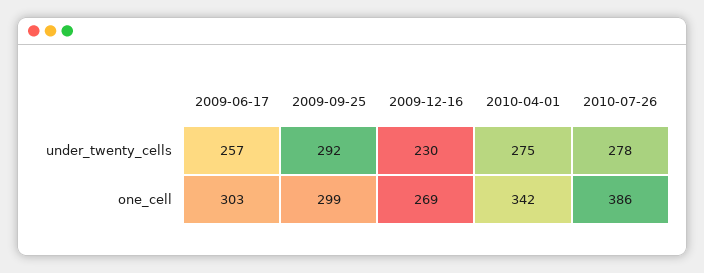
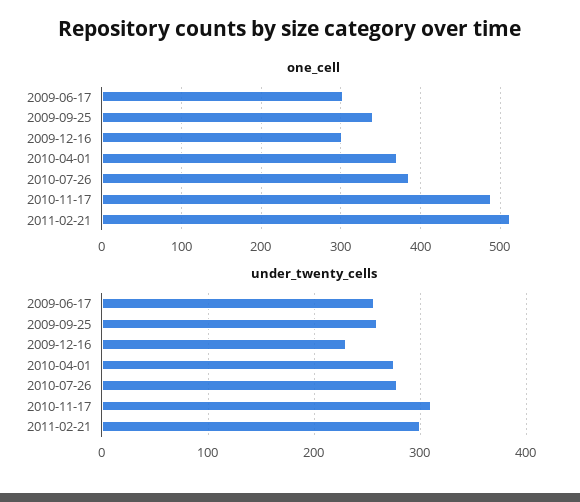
under_twenty_cells, 2009-09-25: 292 -> 260
one_cell, 2009-09-25: 299 -> 340
one_cell, 2009-12-16: 269 -> 300
one_cell, 2010-04-01: 342 -> 370
one_cell, 2010-11-17: none -> 490
one_cell, 2011-02-21: none -> 510
under_twenty_cells, 2010-11-17: none -> 310
under_twenty_cells, 2011-02-21: none -> 300

